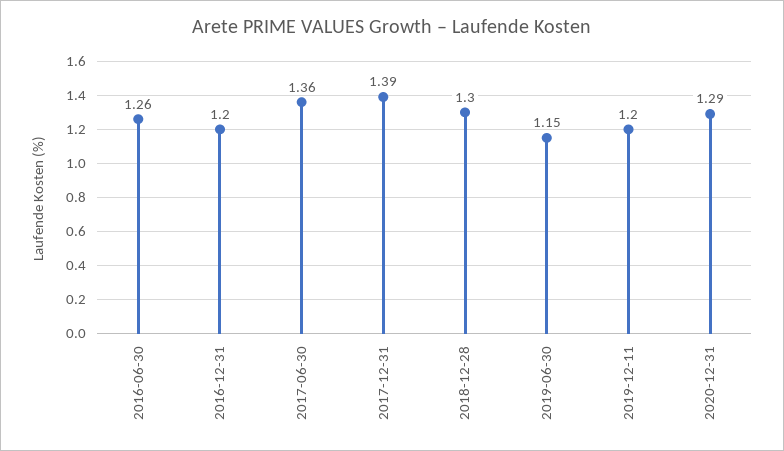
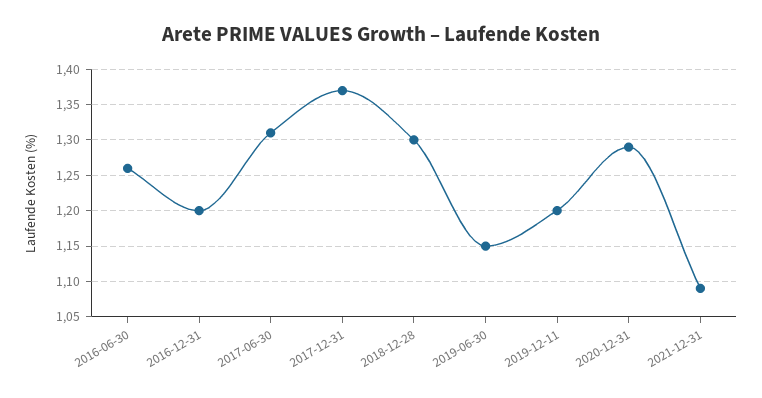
2017-06-30: 1.36 -> 1.31
2017-12-31: 1.39 -> 1.37
2021-12-31: none -> 1.09

